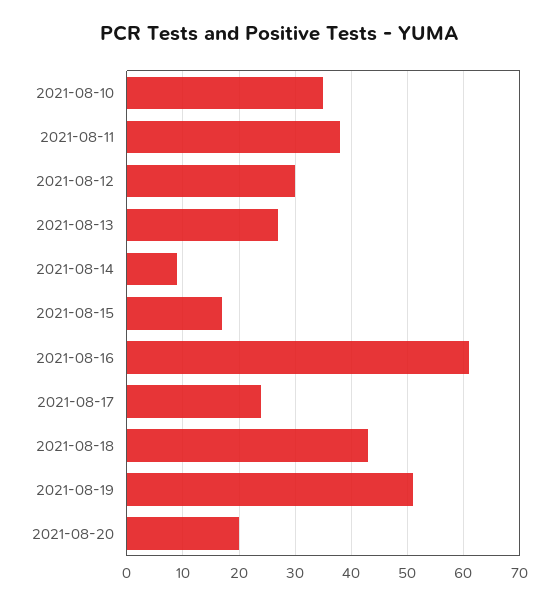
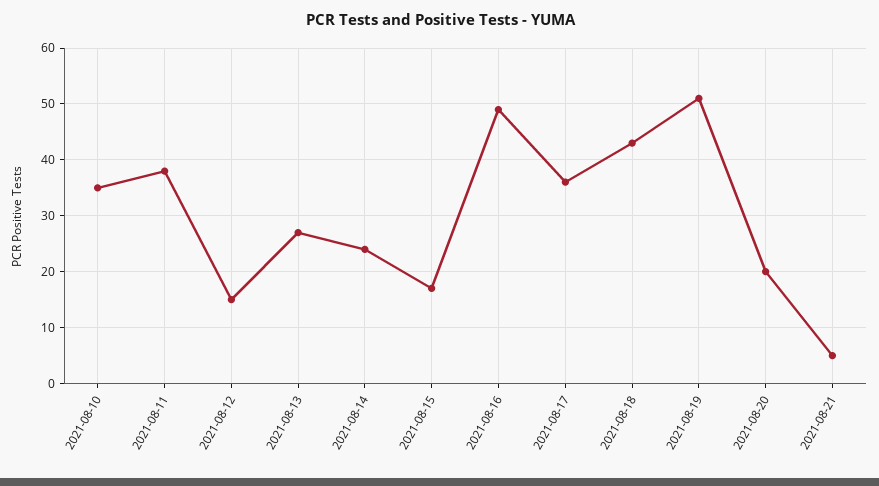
2021-08-12: 30 -> 15
2021-08-14: 10 -> 25
2021-08-16: 60 -> 50
2021-08-17: 25 -> 35
2021-08-21: none -> 5

